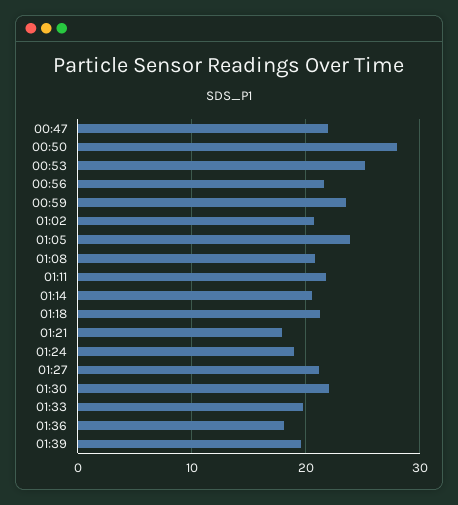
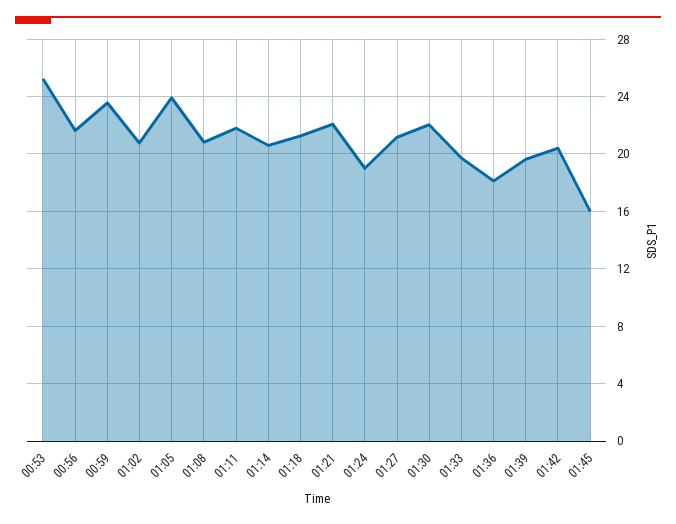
00:47: 22 -> none
00:50: 28 -> none
01:21: 18 -> 22
01:42: none -> 20.5
01:45: none -> 16

